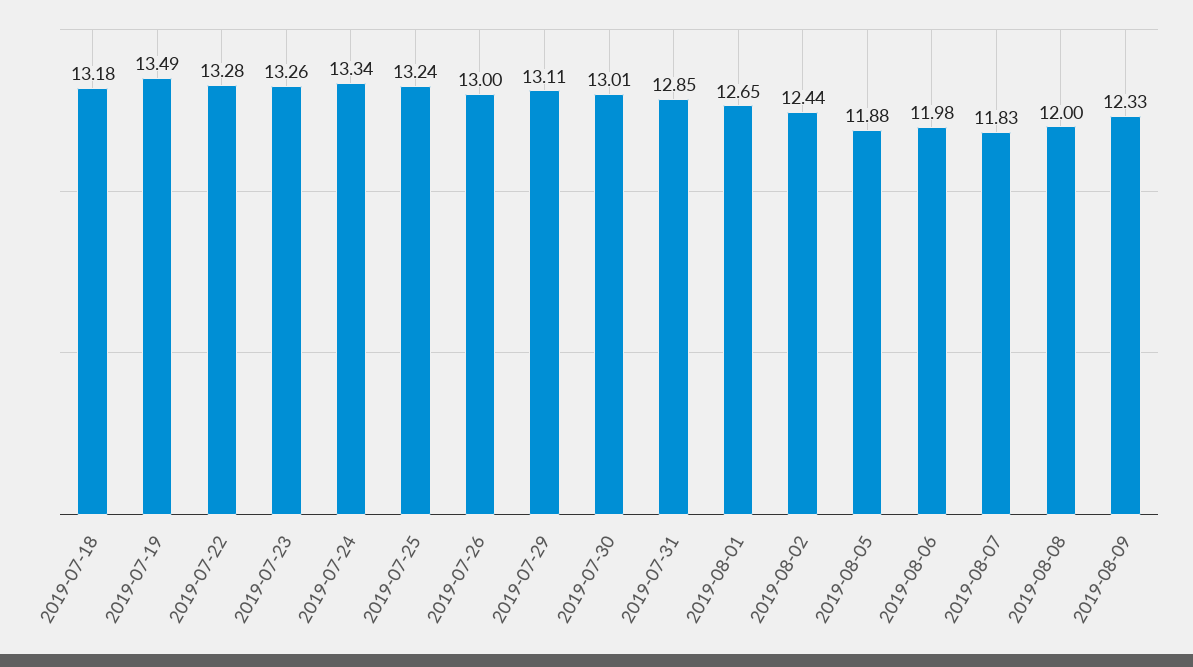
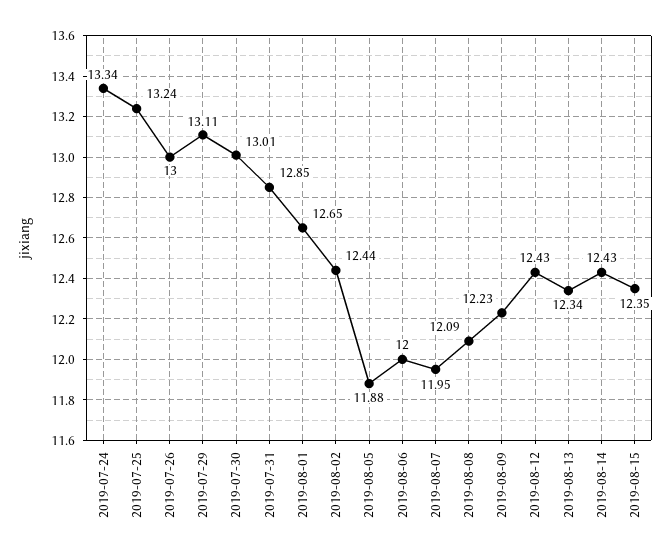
2019-07-18: 13.18 -> none
2019-07-19: 13.49 -> none
2019-07-22: 13.28 -> none
2019-07-23: 13.26 -> none
2019-08-06: 11.98 -> 12
2019-08-07: 11.83 -> 11.95
2019-08-08: 12 -> 12.09
2019-08-09: 12.33 -> 12.23
2019-08-12: none -> 12.43
2019-08-13: none -> 12.34
2019-08-14: none -> 12.43
2019-08-15: none -> 12.35

